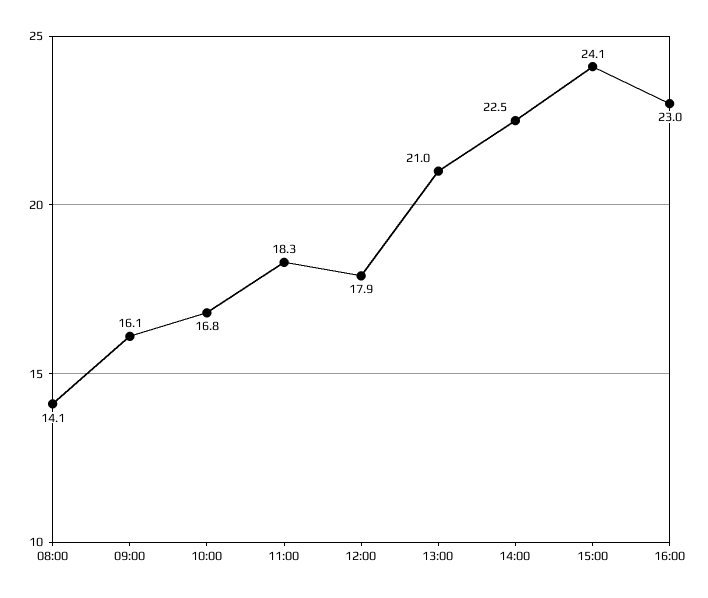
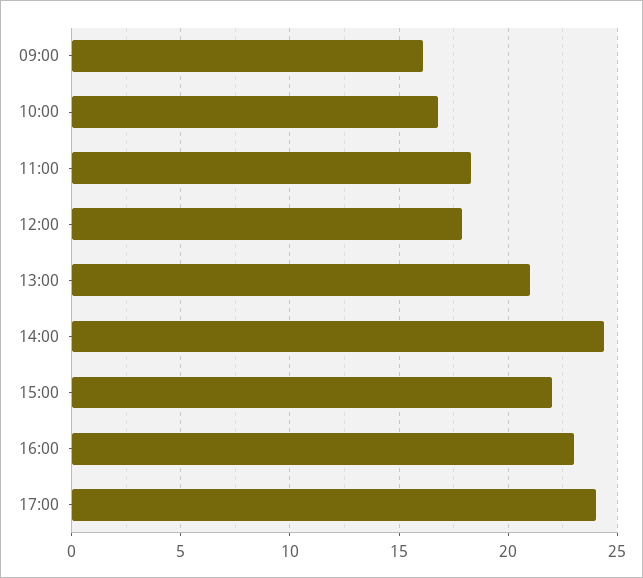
08:00: 14.1 -> none
14:00: 22.5 -> 24.5
15:00: 24.1 -> 22
17:00: none -> 24

